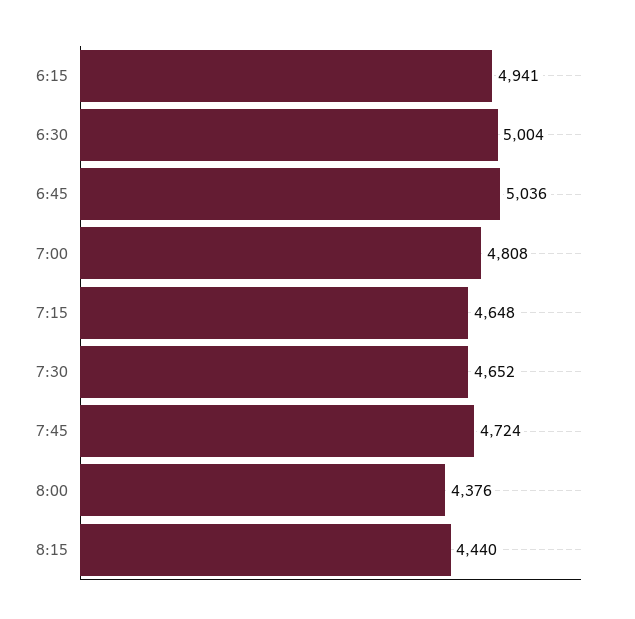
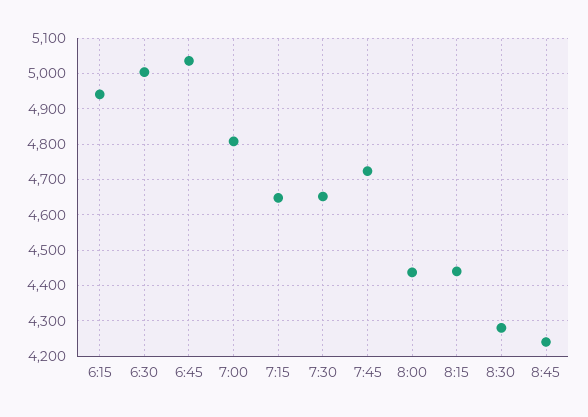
8:00: 4376 -> 4440
8:30: none -> 4280
8:45: none -> 4240

